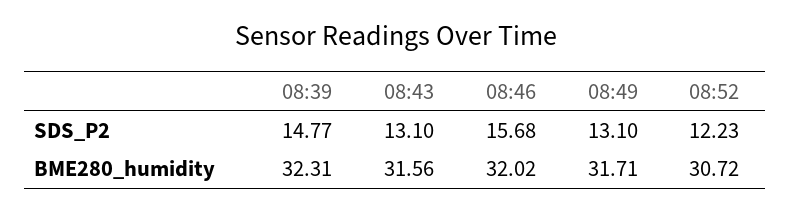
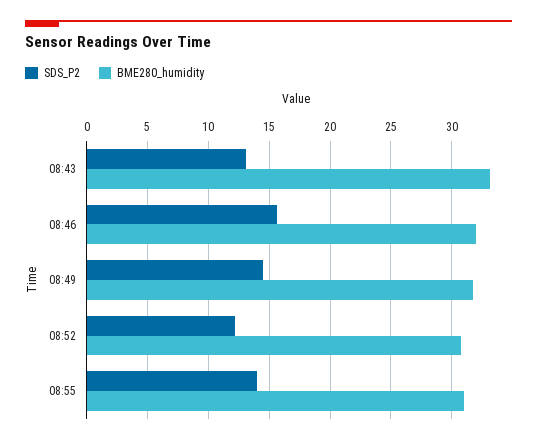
SDS_P2, 08:39: 14.77 -> none
SDS_P2, 08:49: 13.1 -> 14.5
BME280_humidity, 08:39: 32.31 -> none
BME280_humidity, 08:43: 31.56 -> 33
SDS_P2, 08:55: none -> 14
BME280_humidity, 08:55: none -> 31

